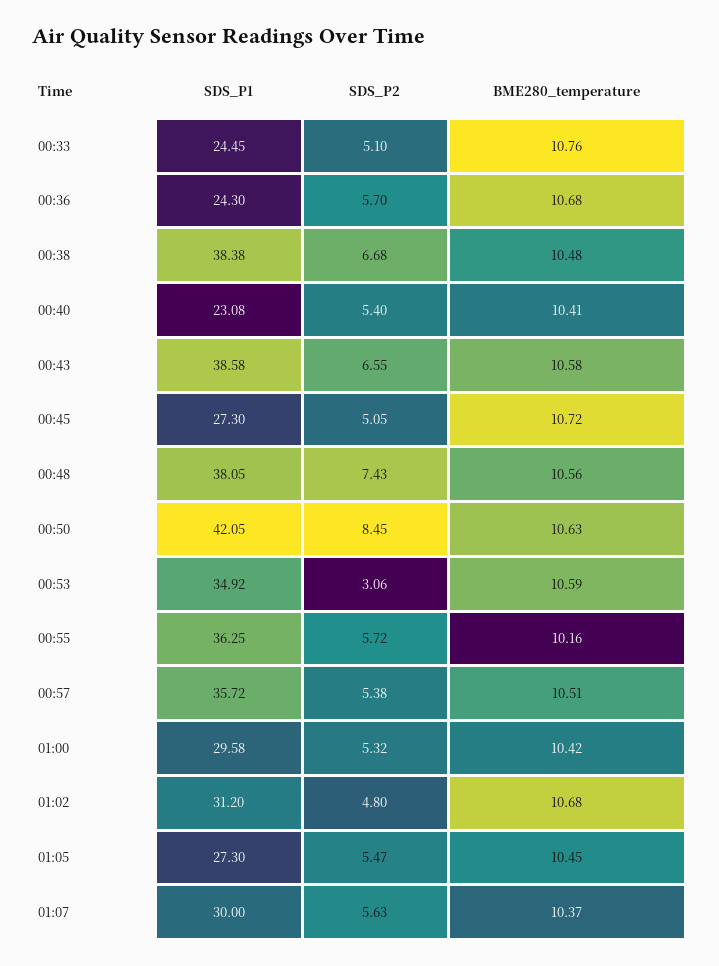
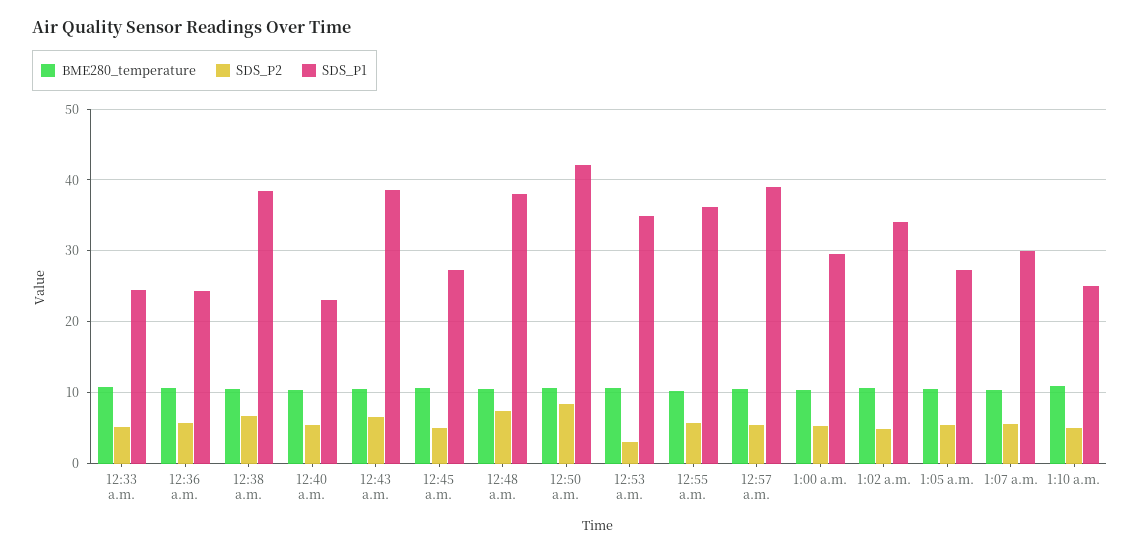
SDS_P1, 00:57: 35.72 -> 39
SDS_P1, 01:02: 31.2 -> 34
BME280_temperature, 1:10 a.m.: none -> 11
SDS_P2, 1:10 a.m.: none -> 5
SDS_P1, 1:10 a.m.: none -> 25

